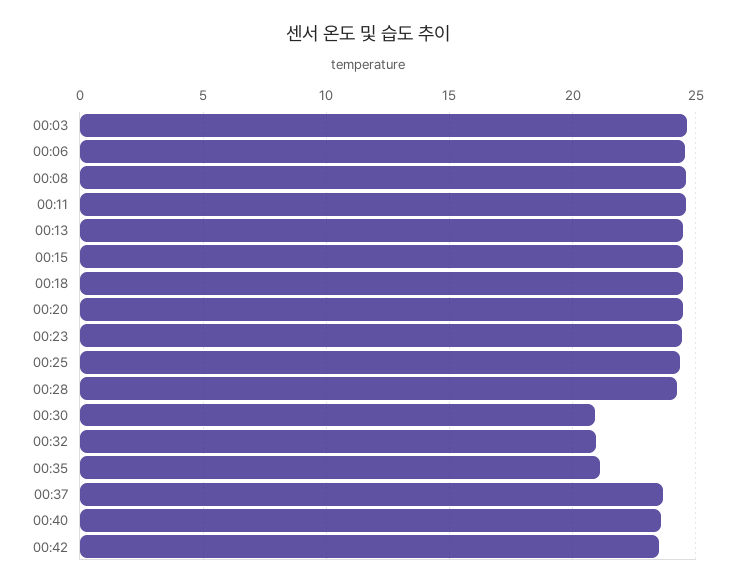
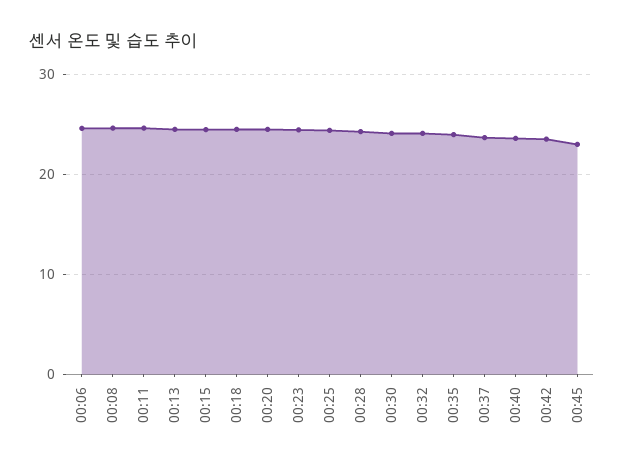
00:03: 24.5 -> none
00:30: 21 -> 24
00:32: 21 -> 24
00:35: 21 -> 24
00:45: none -> 23

